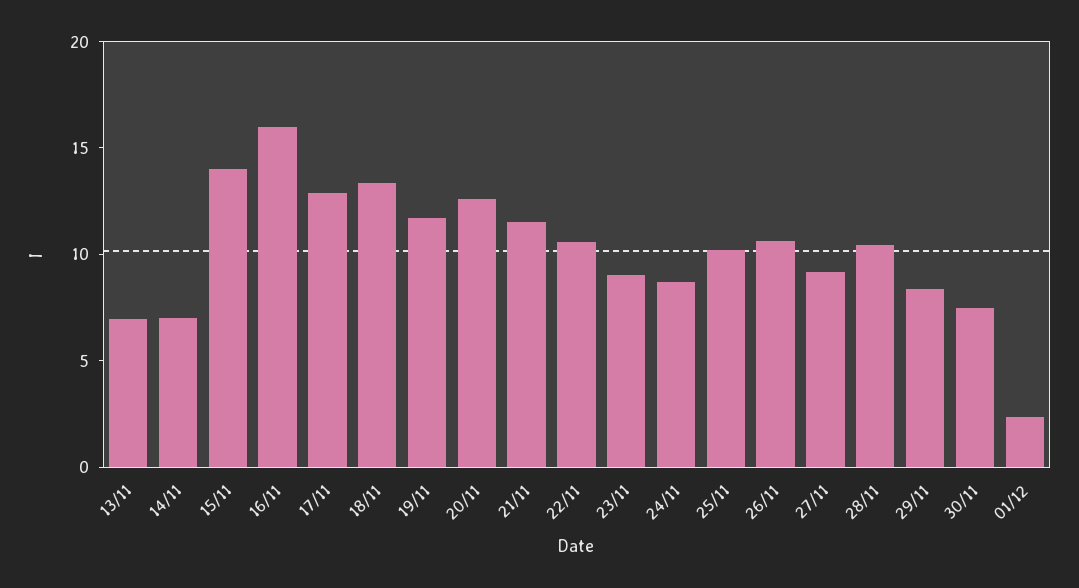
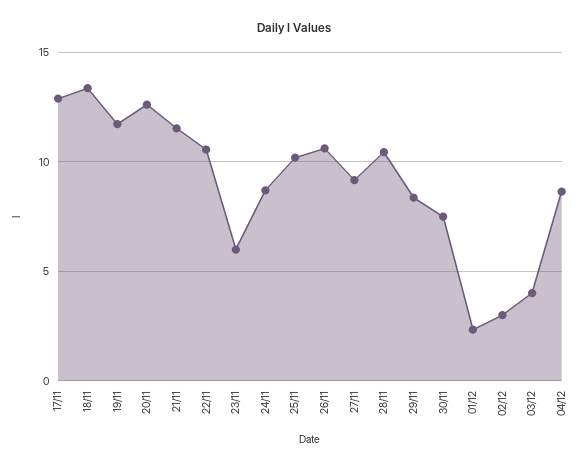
13/11: 7 -> none
14/11: 7 -> none
15/11: 14 -> none
16/11: 16 -> none
23/11: 9 -> 6
02/12: none -> 3
03/12: none -> 4
04/12: none -> 8.5

